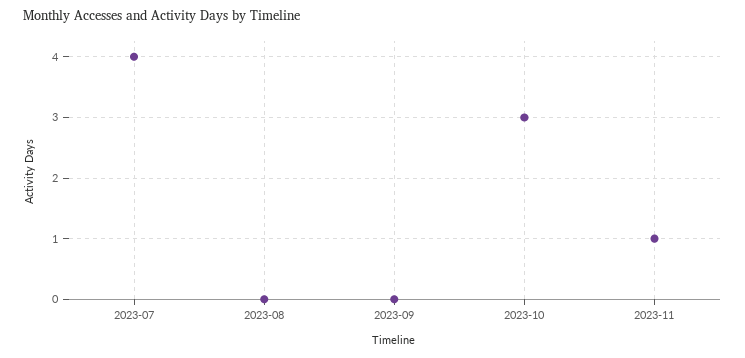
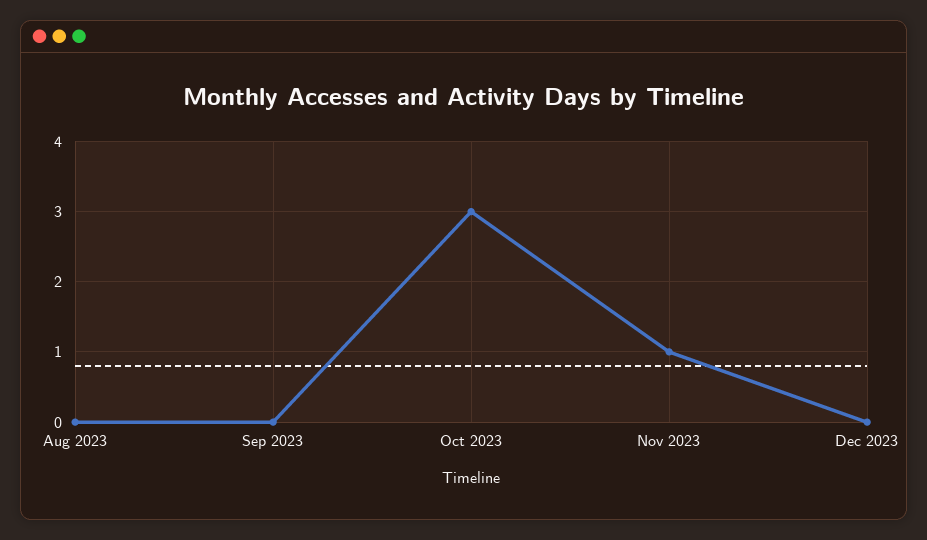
2023-07: 4 -> none
Dec 2023: none -> 0

